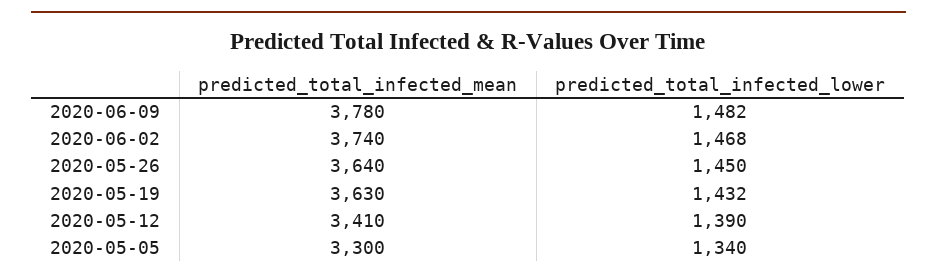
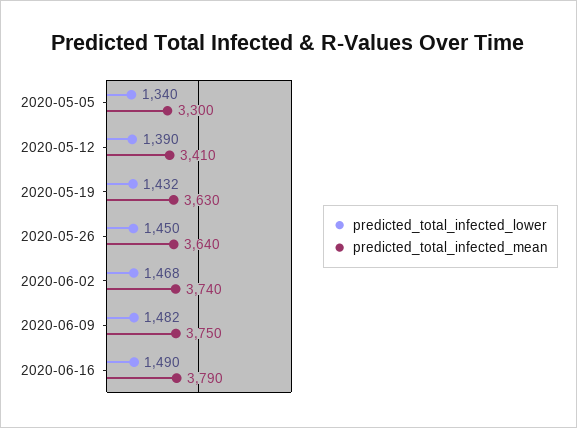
predicted_total_infected_mean, 2020-06-09: 3780 -> 3750
predicted_total_infected_lower, 2020-06-16: none -> 1490
predicted_total_infected_mean, 2020-06-16: none -> 3790

